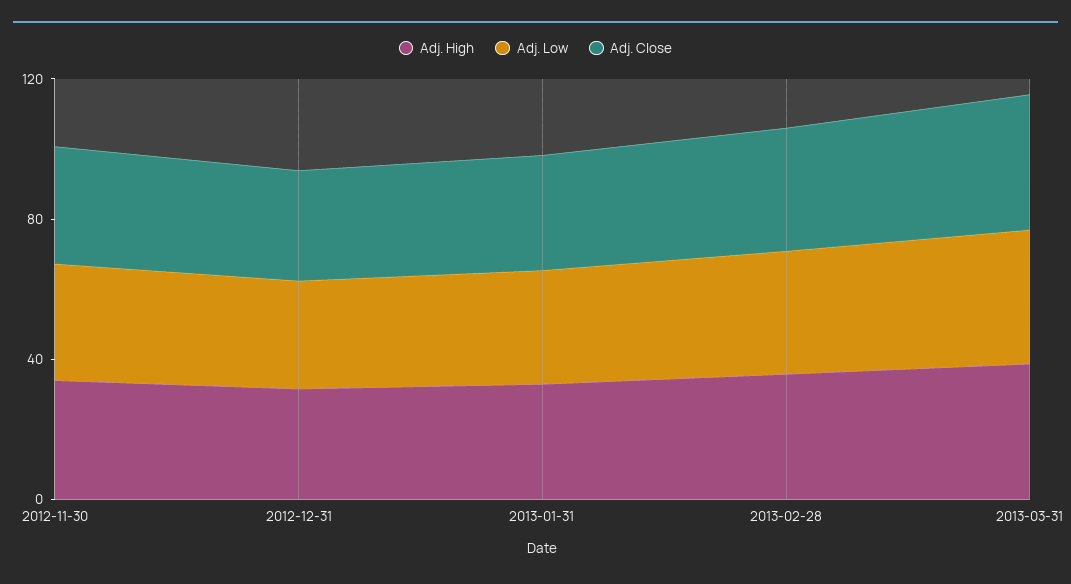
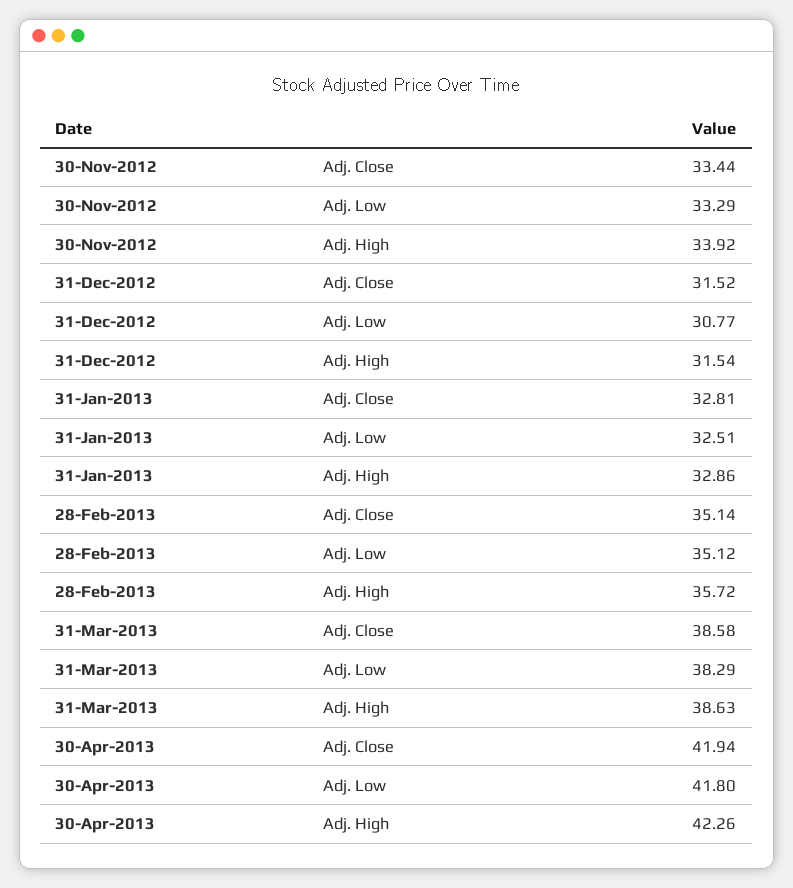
Adj. Close, 30-Apr-2013: none -> 41.94
Adj. Low, 30-Apr-2013: none -> 41.8
Adj. High, 30-Apr-2013: none -> 42.26

